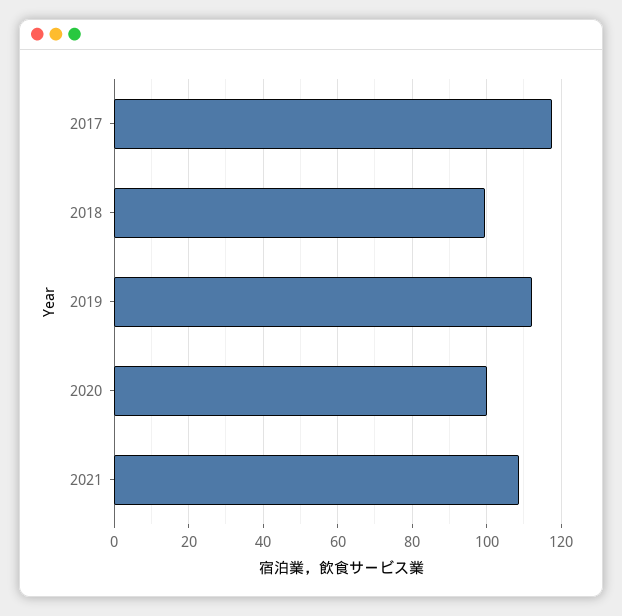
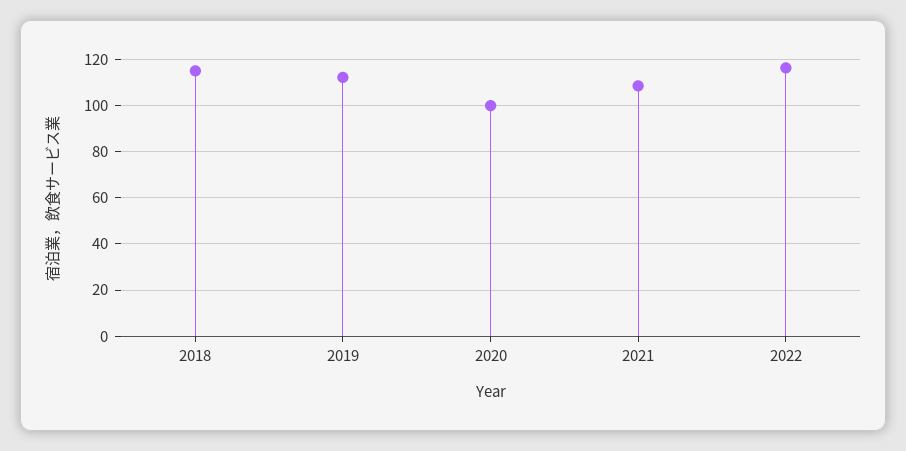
2017: 118 -> none
2018: 100 -> 115
2022: none -> 115

